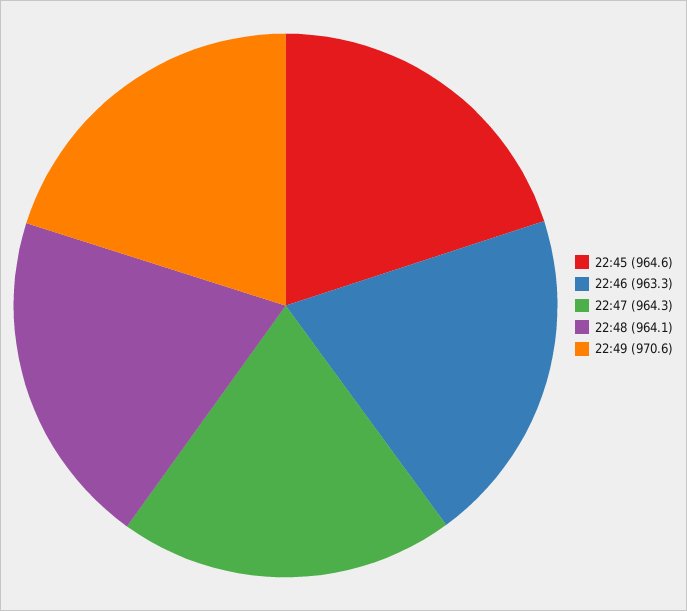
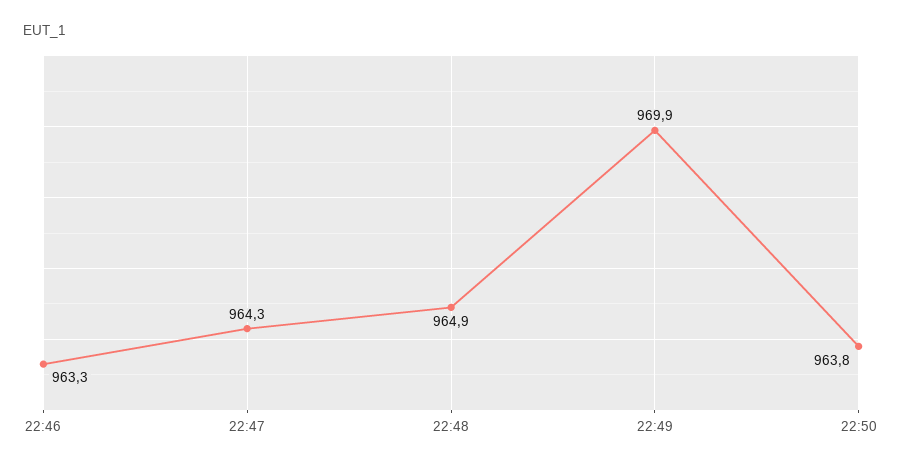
22:45: 964.6 -> none
22:48: 964.1 -> 964.9
22:49: 970.6 -> 969.9
22:50: none -> 963.8

